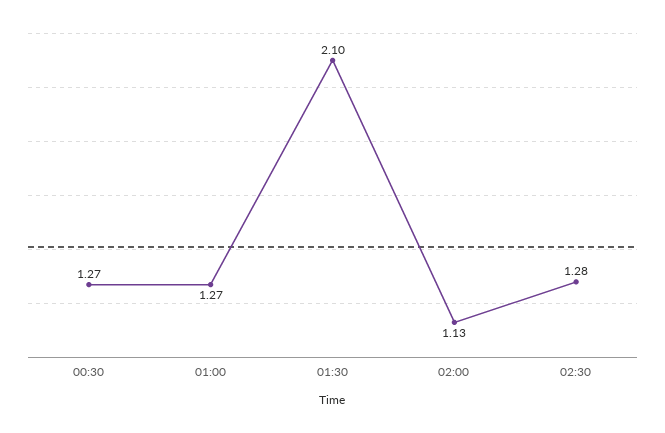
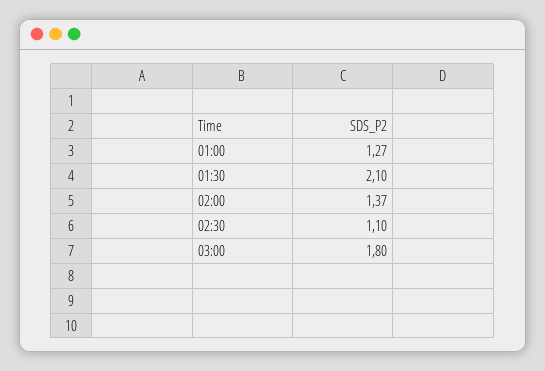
00:30: 1.27 -> none
02:00: 1.13 -> 1.37
02:30: 1.28 -> 1.1
03:00: none -> 1.8

